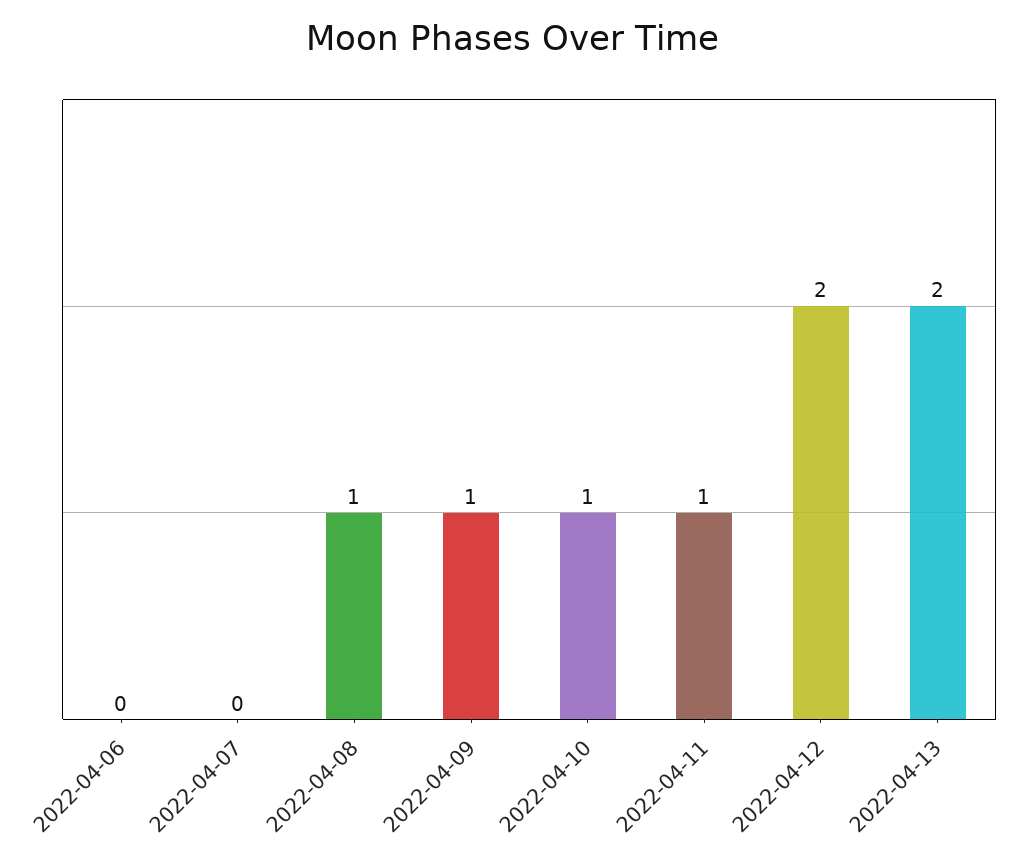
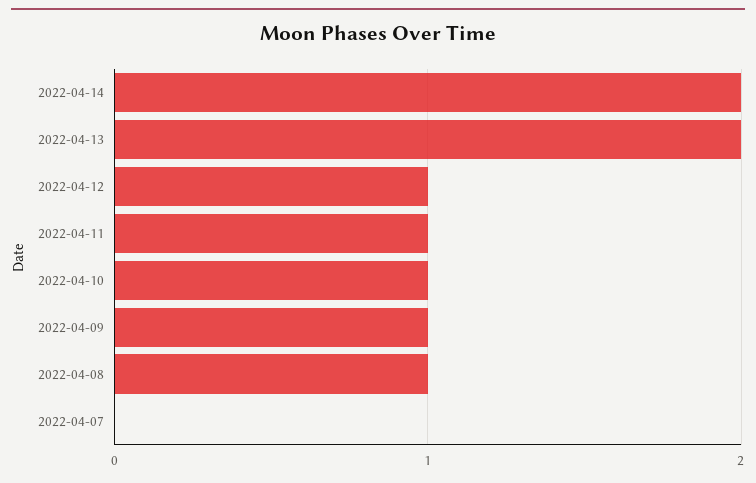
2022-04-06: 0 -> none
2022-04-12: 2 -> 1
2022-04-14: none -> 2

